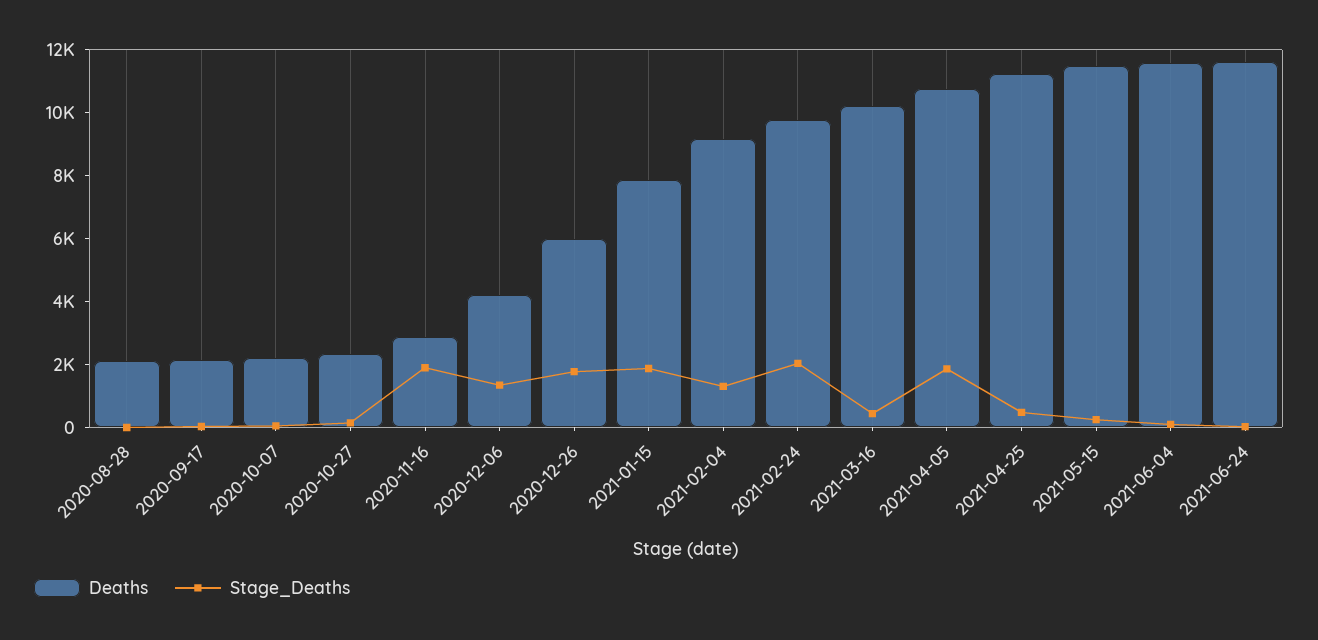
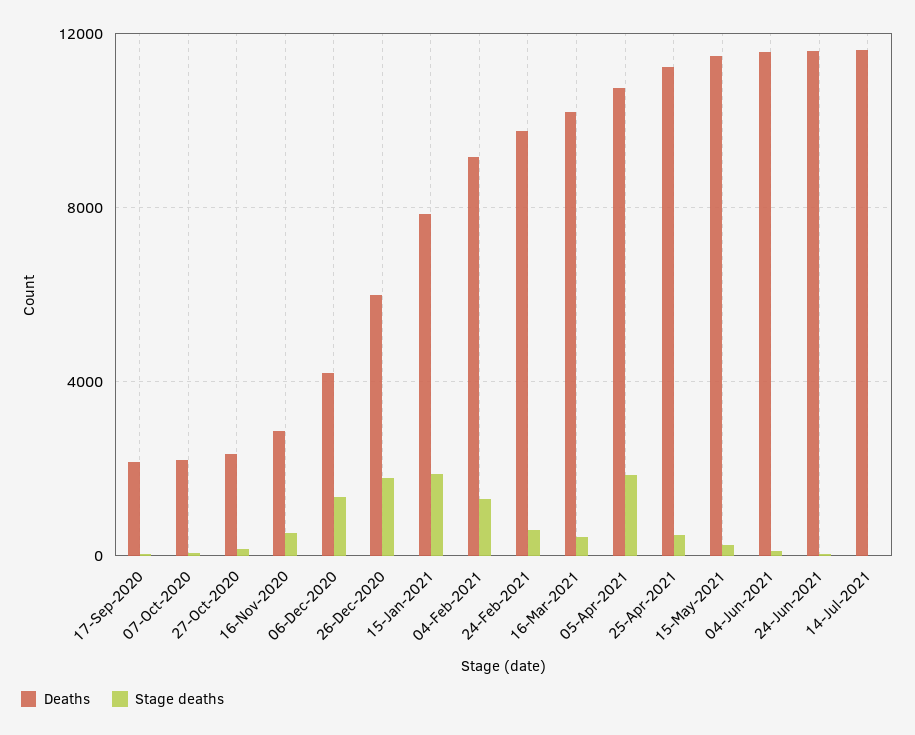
Deaths, 2020-08-28: 2000 -> none
Stage_Deaths, 2020-08-28: 0 -> none
Stage_Deaths, 2020-11-16: 2000 -> 500
Stage_Deaths, 2021-02-24: 2000 -> 500
Deaths, 14-Jul-2021: none -> 11500
Stage_Deaths, 14-Jul-2021: none -> 0

